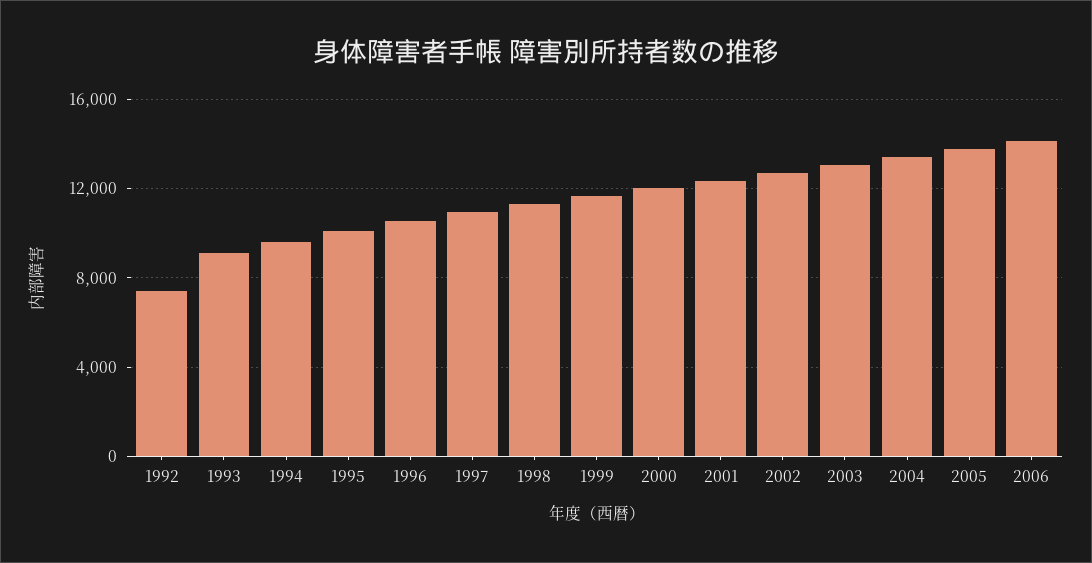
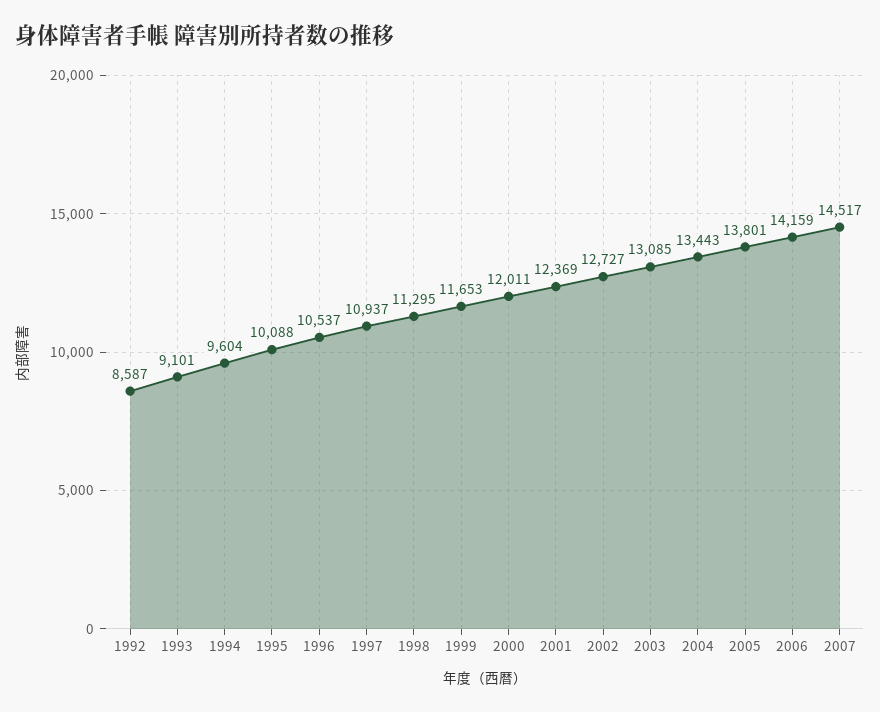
1992: 7500 -> 8587
2007: none -> 14517

